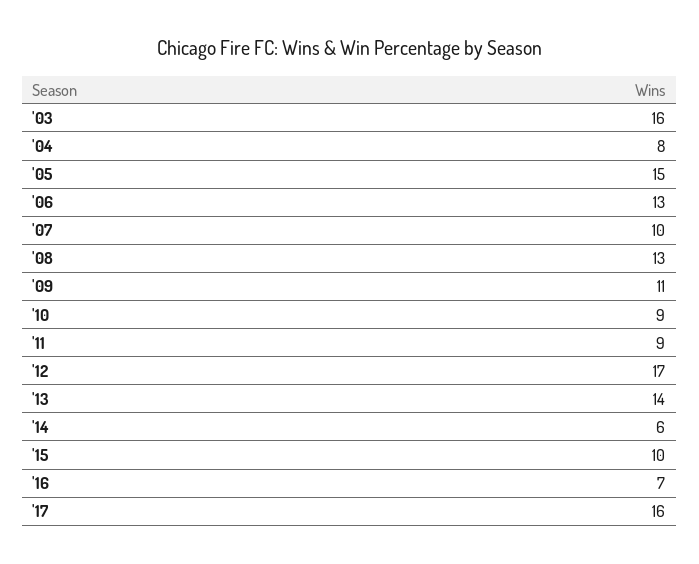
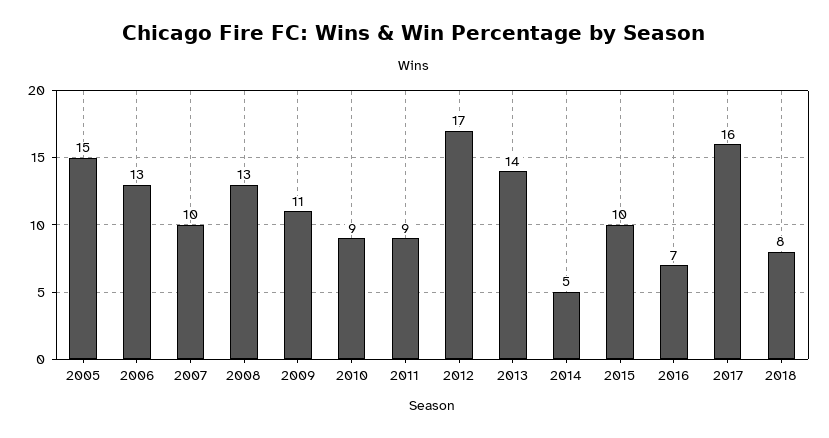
'03: 16 -> none
'04: 8 -> none
'14: 6 -> 5
2018: none -> 8

